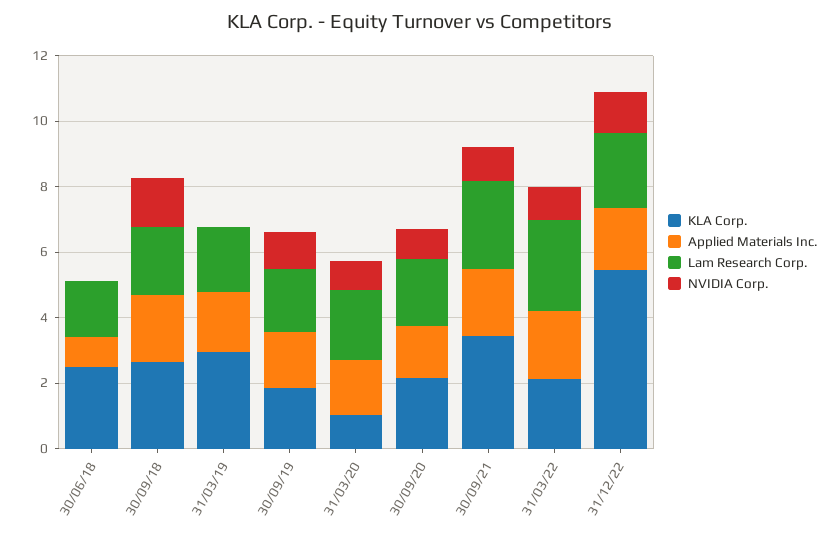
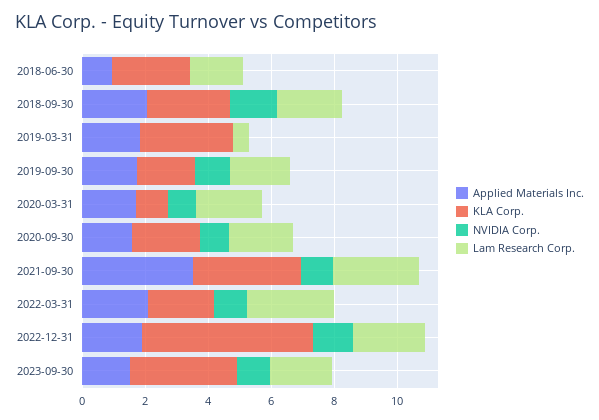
Lam Research Corp., 31/03/19: 2 -> 0.5
Applied Materials Inc., 30/09/21: 2 -> 3.5
Applied Materials Inc., 2023-09-30: none -> 1.5
KLA Corp., 2023-09-30: none -> 3.5
NVIDIA Corp., 2023-09-30: none -> 1
Lam Research Corp., 2023-09-30: none -> 2

